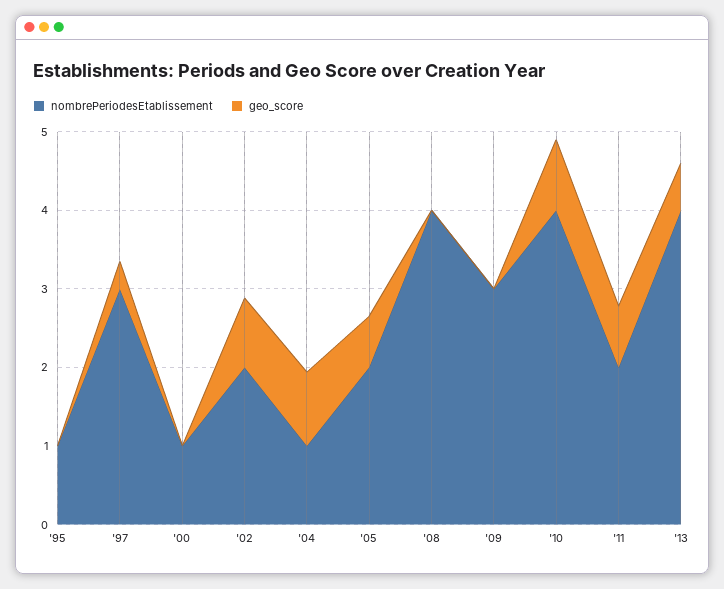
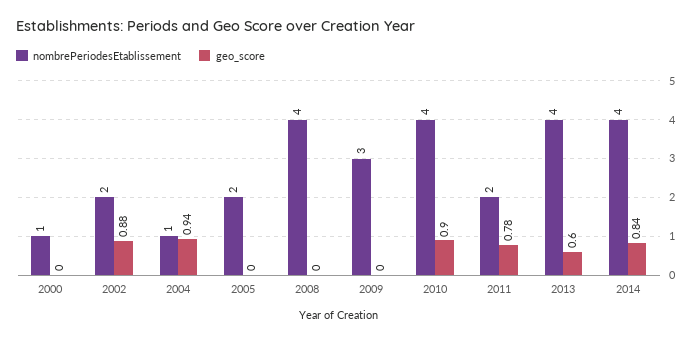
nombrePeriodesEtablissement, '95: 1 -> none
geo_score, '95: 0 -> none
nombrePeriodesEtablissement, '97: 3 -> none
geo_score, '97: 0.4 -> none
geo_score, '05: 0.6 -> 0
nombrePeriodesEtablissement, 2014: none -> 4
geo_score, 2014: none -> 0.84

